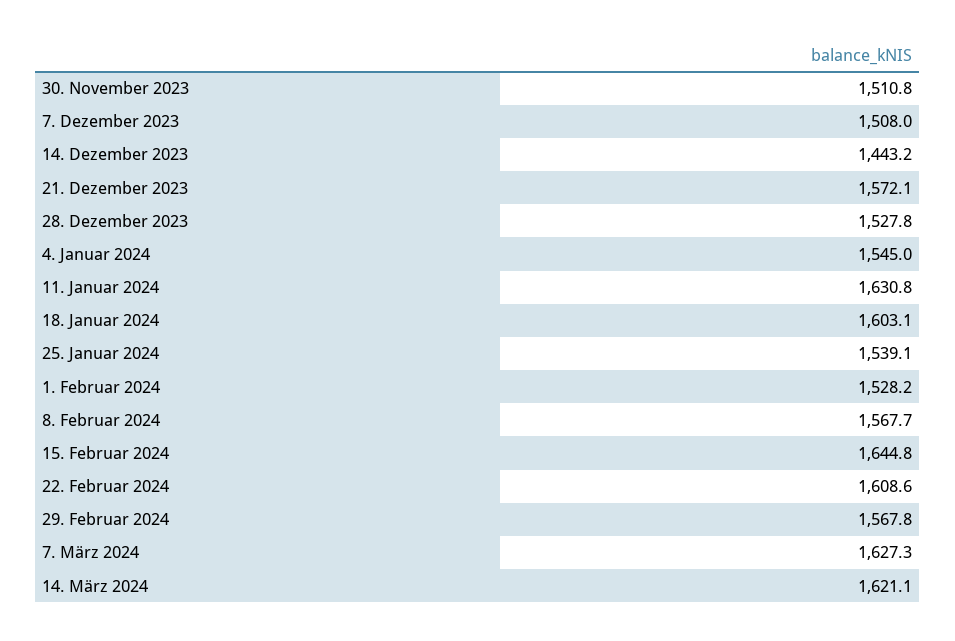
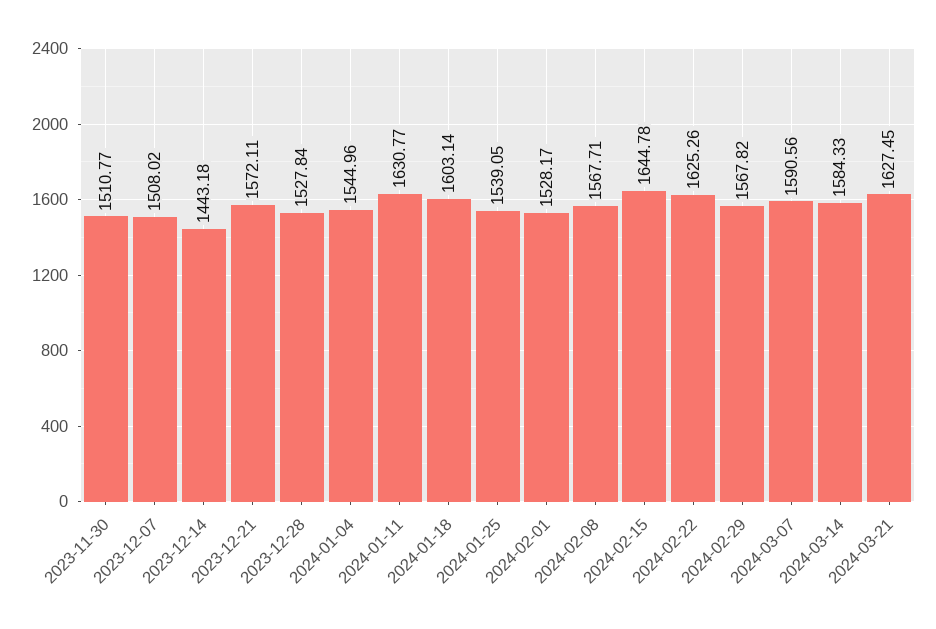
22. Februar 2024: 1608.6 -> 1625.26
7. März 2024: 1627.3 -> 1590.56
14. März 2024: 1621.1 -> 1584.33
2024-03-21: none -> 1627.45

